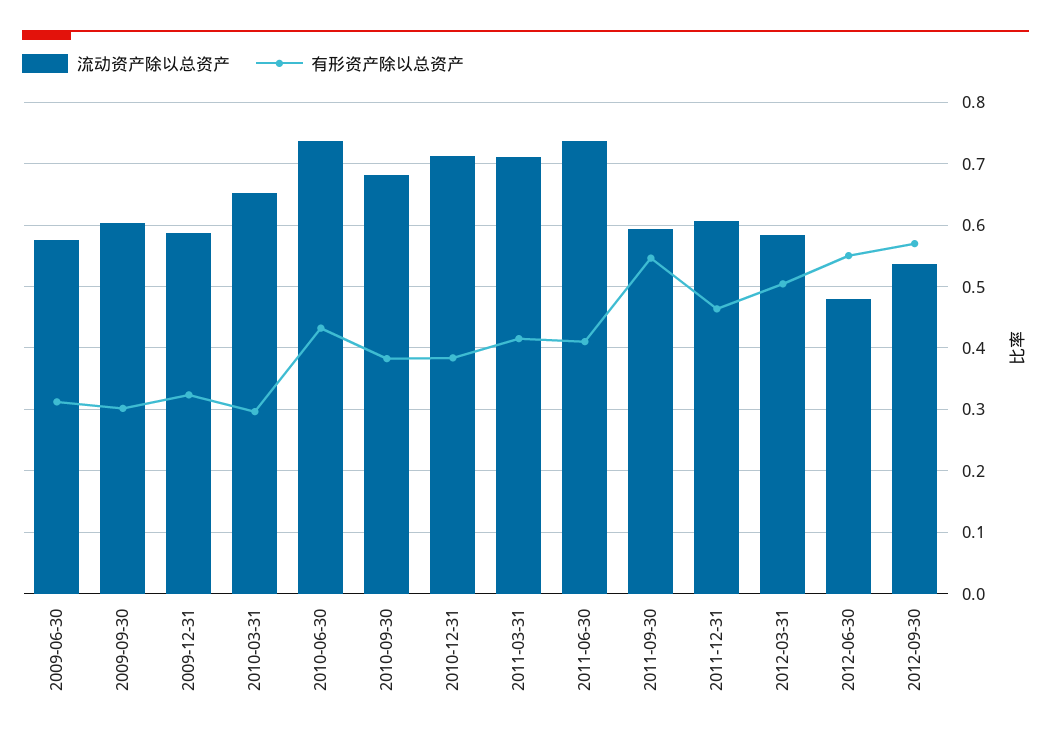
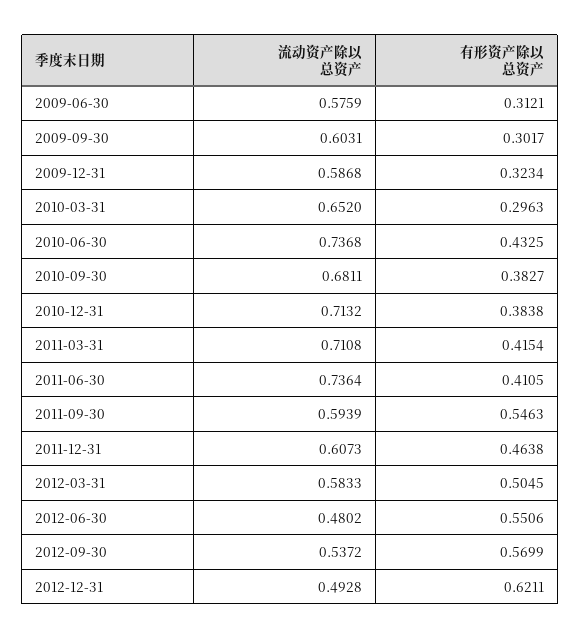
流动资产除以总资产, 2012-12-31: none -> 0.4928
有形资产除以总资产, 2012-12-31: none -> 0.6211

